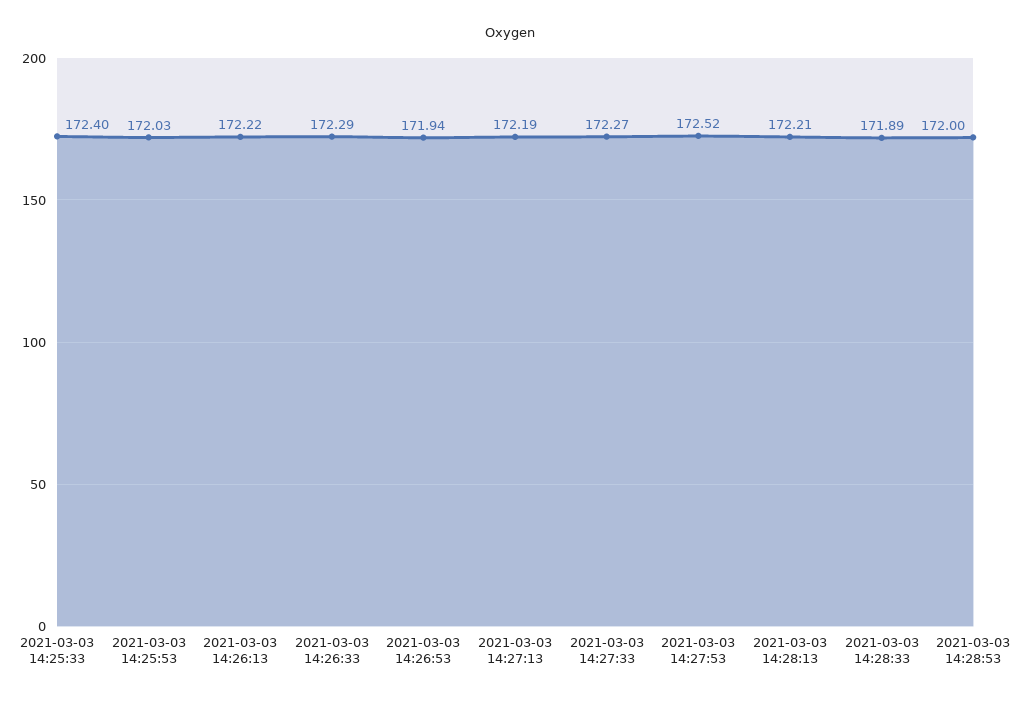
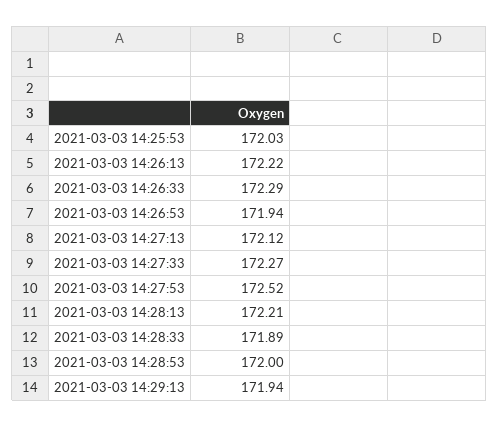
2021-03-03 14:25:33: 172.4 -> none
2021-03-03 14:27:13: 172.19 -> 172.12
2021-03-03 14:29:13: none -> 171.94

